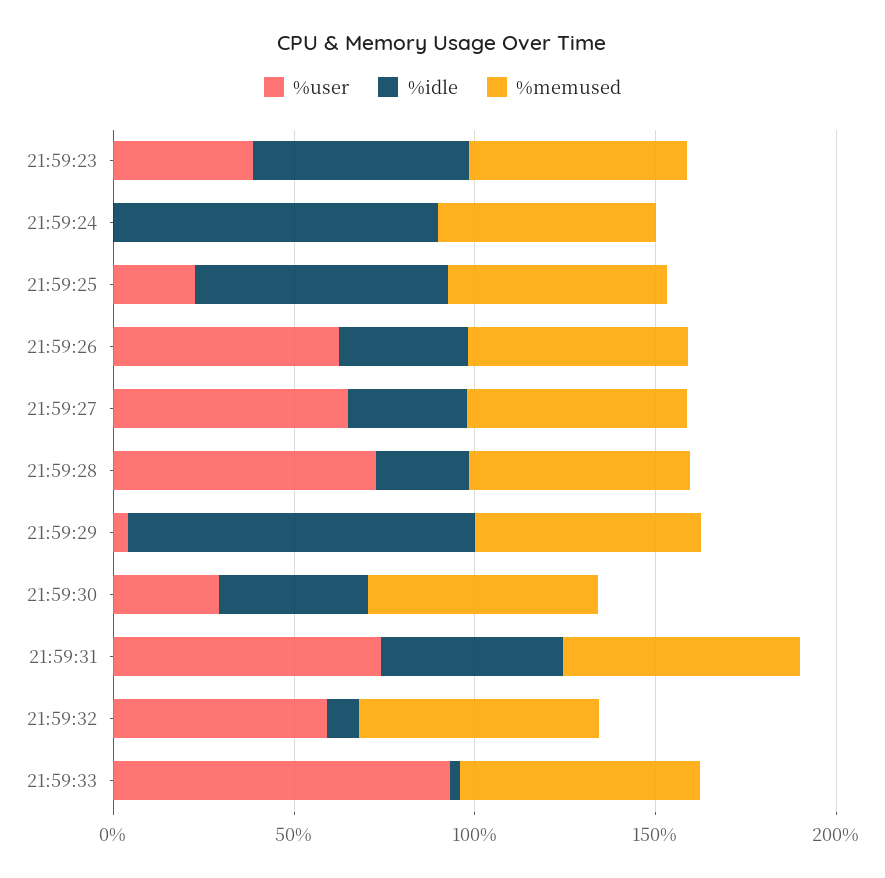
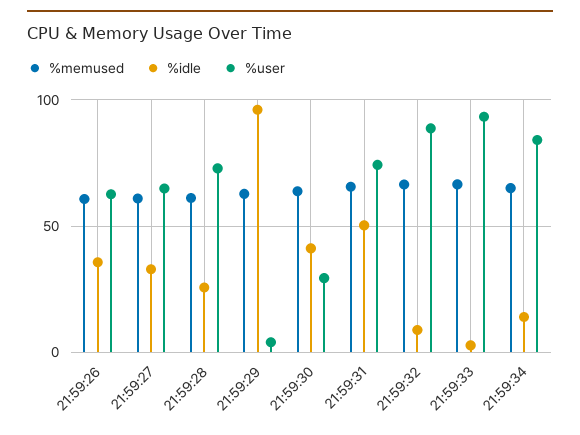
%user, 21:59:23: 40 -> none
%idle, 21:59:23: 60 -> none
%memused, 21:59:23: 60 -> none
%user, 21:59:24: 0 -> none
%idle, 21:59:24: 90 -> none
%memused, 21:59:24: 60 -> none
%user, 21:59:25: 20 -> none
%idle, 21:59:25: 70 -> none
%memused, 21:59:25: 60 -> none
%user, 21:59:32: 60 -> 90
%memused, 21:59:34: none -> 65
%idle, 21:59:34: none -> 15
%user, 21:59:34: none -> 85

